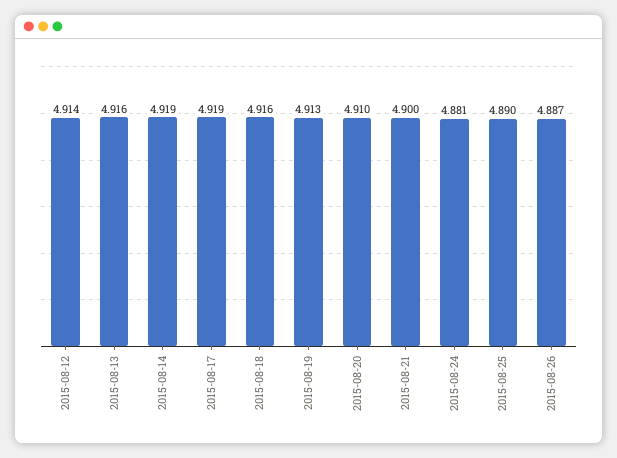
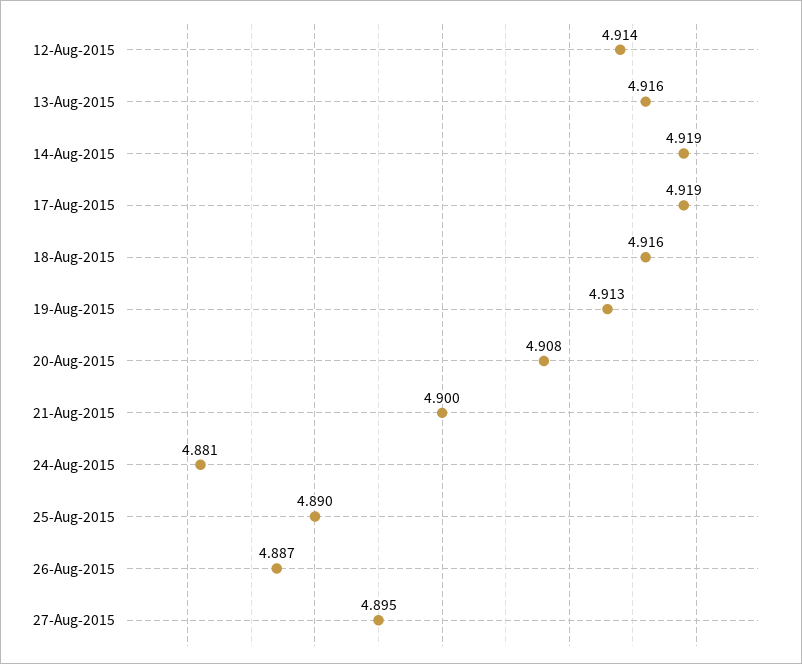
2015-08-20: 4.91 -> 4.908
27-Aug-2015: none -> 4.895

